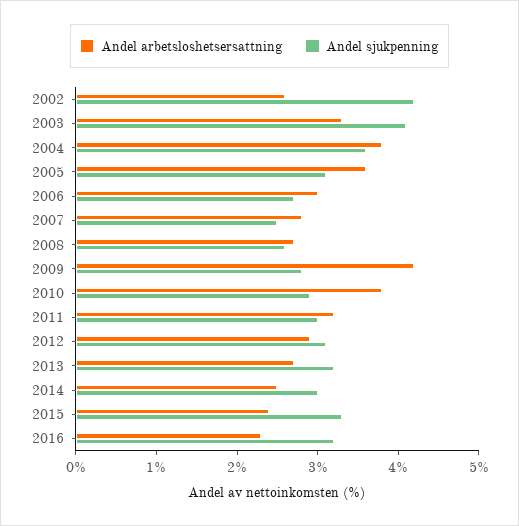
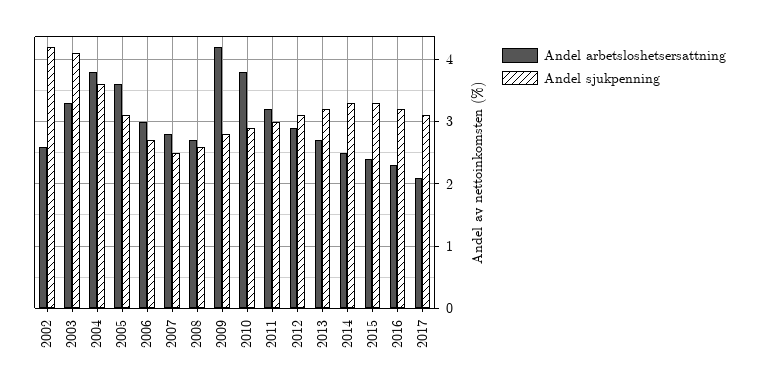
Andel sjukpenning, 2014: 3 -> 3.3
Andel arbetsloshetsersattning, 2017: none -> 2.1
Andel sjukpenning, 2017: none -> 3.1

